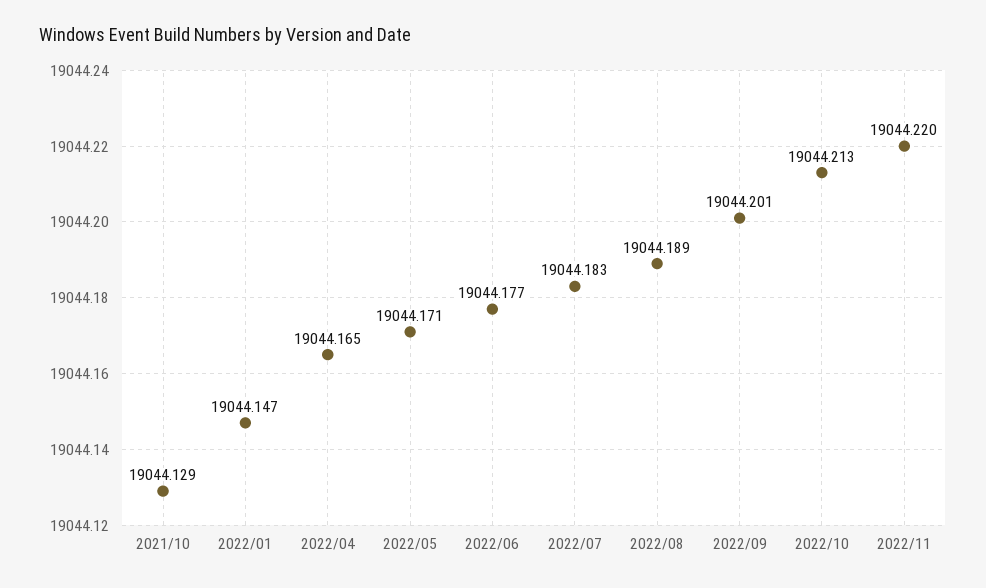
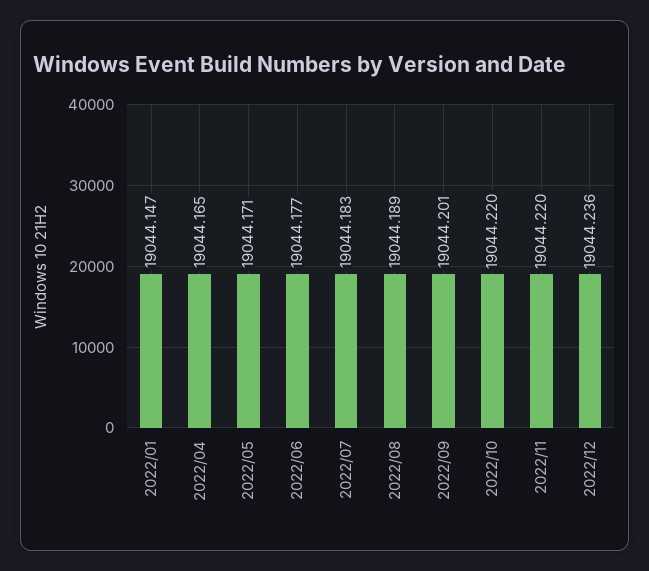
2021/10: 19044.129 -> none
2022/10: 19044.213 -> 19044.22
2022/12: none -> 19044.236

